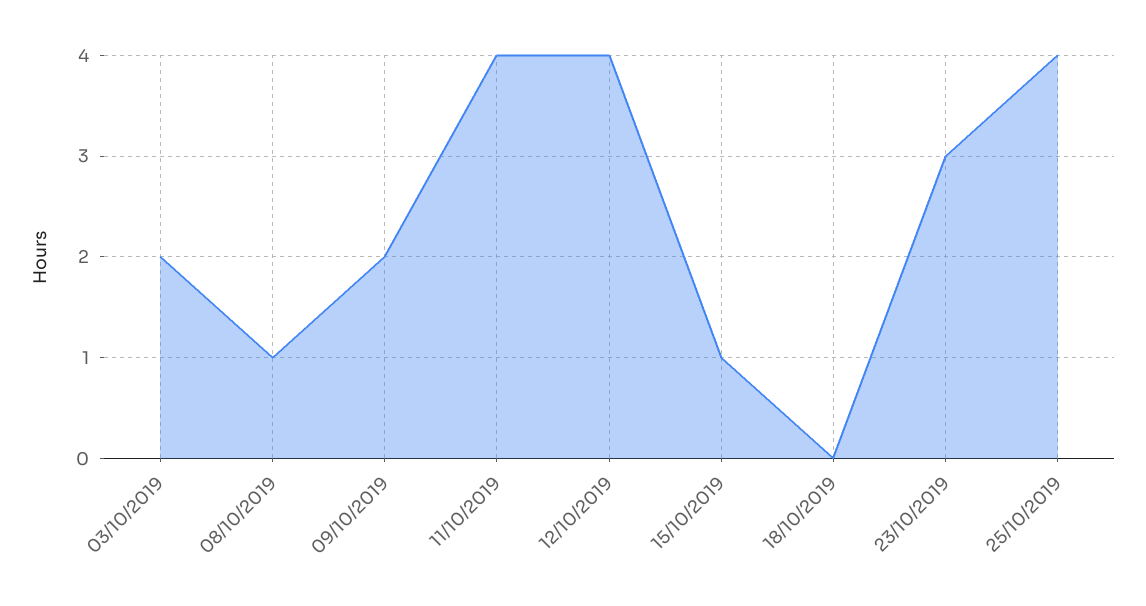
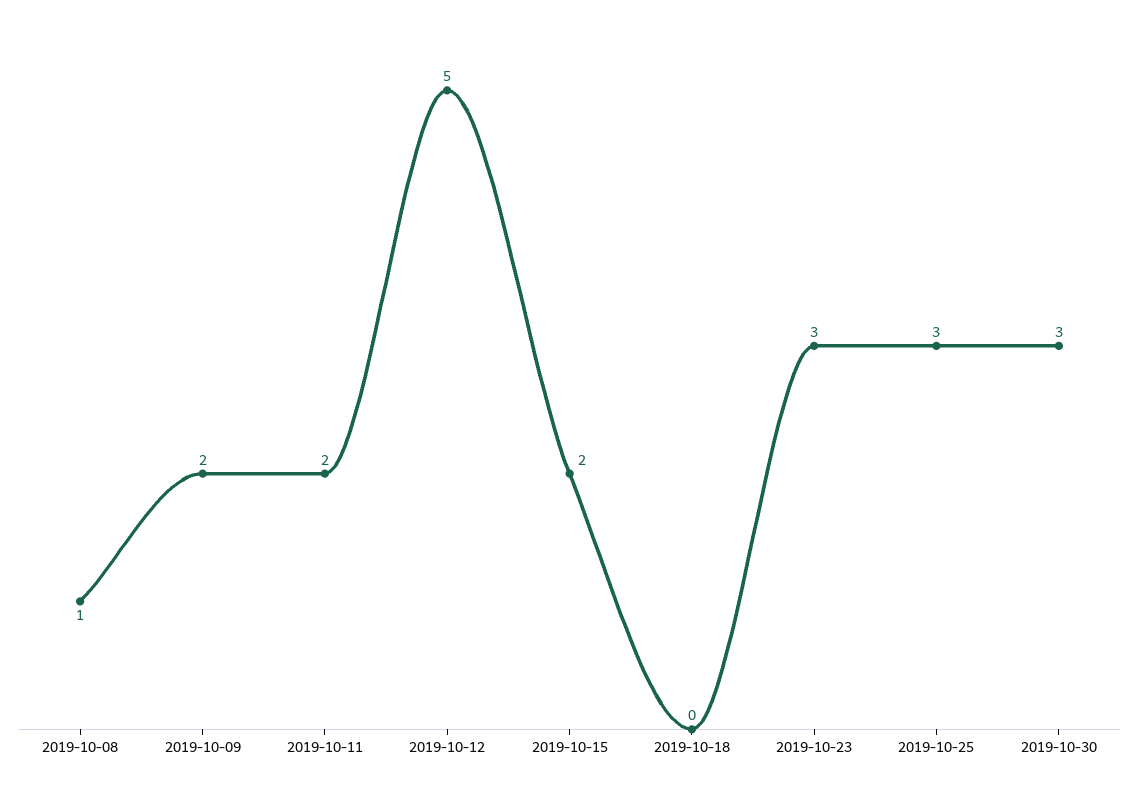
03/10/2019: 2 -> none
11/10/2019: 4 -> 2
12/10/2019: 4 -> 5
15/10/2019: 1 -> 2
25/10/2019: 4 -> 3
2019-10-30: none -> 3

